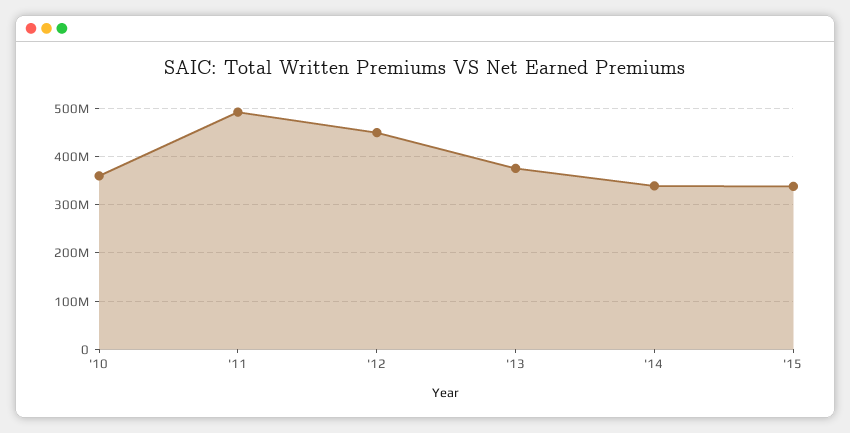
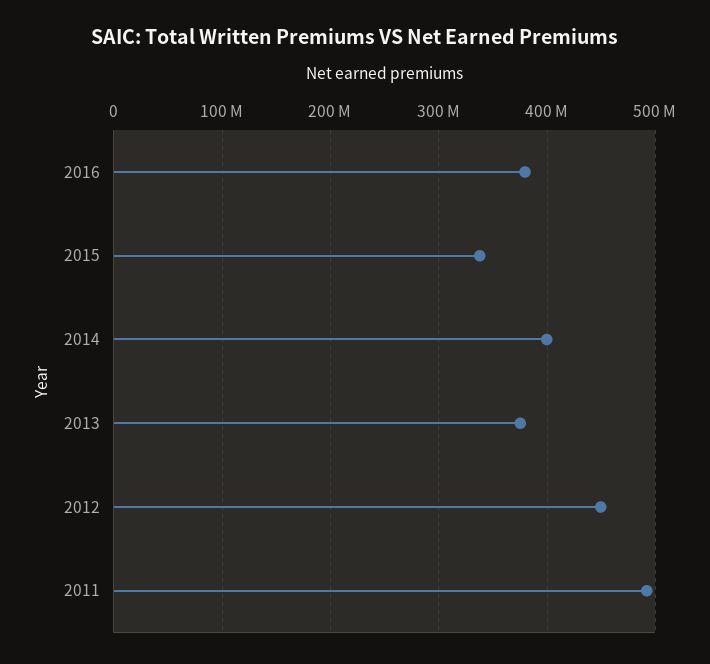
'10: 360000000 -> none
'14: 340000000 -> 400000000
2016: none -> 380000000

